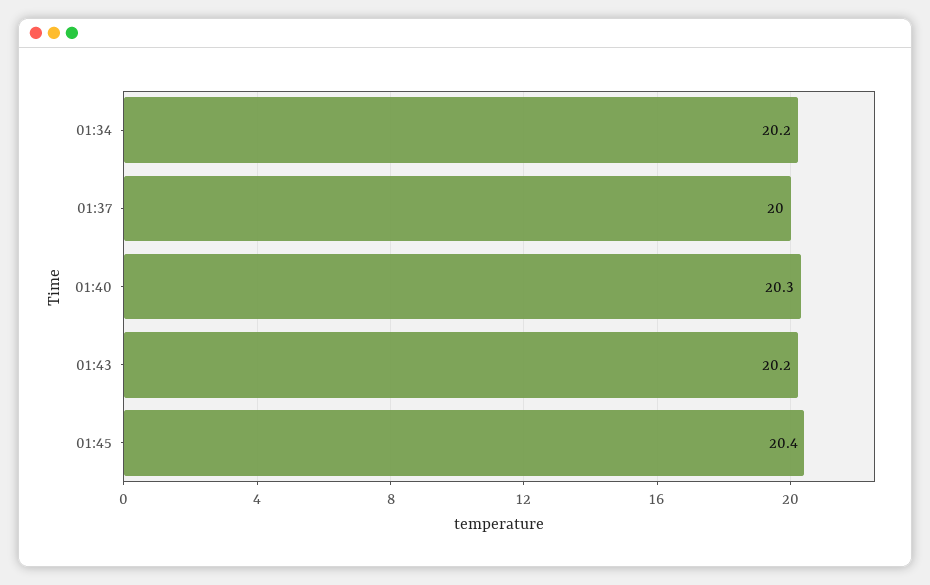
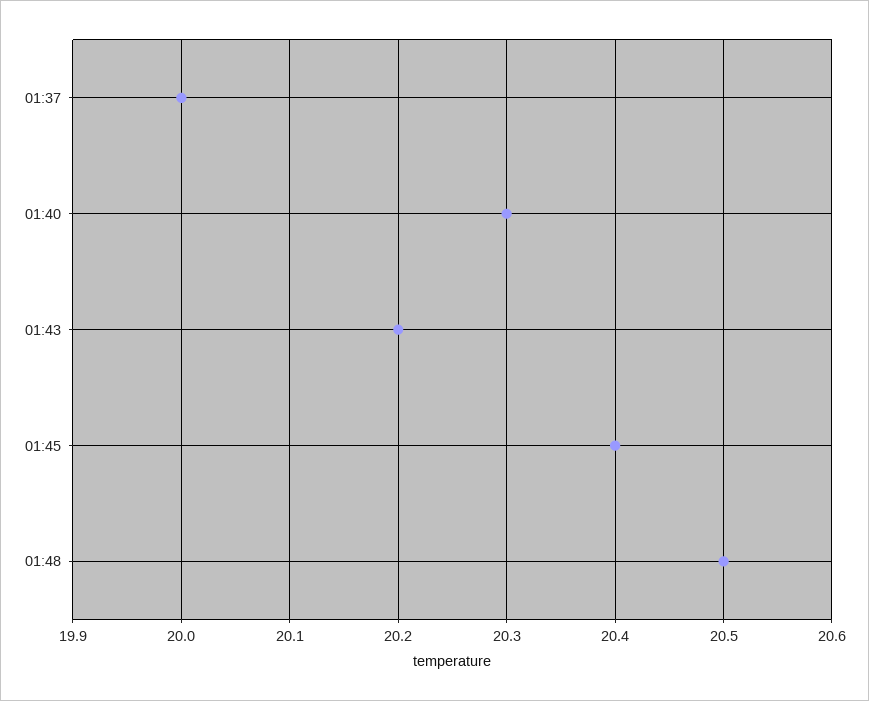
01:34: 20.2 -> none
01:48: none -> 20.5

